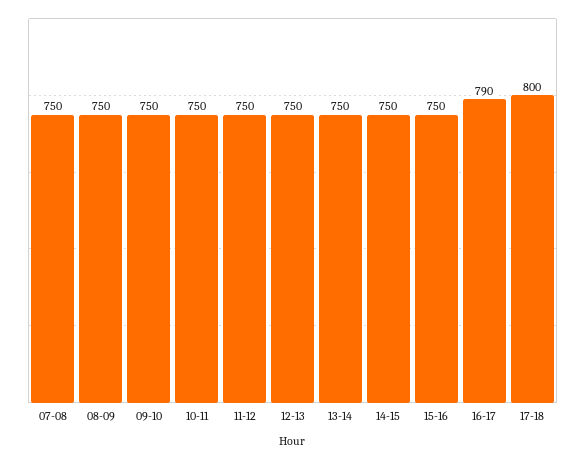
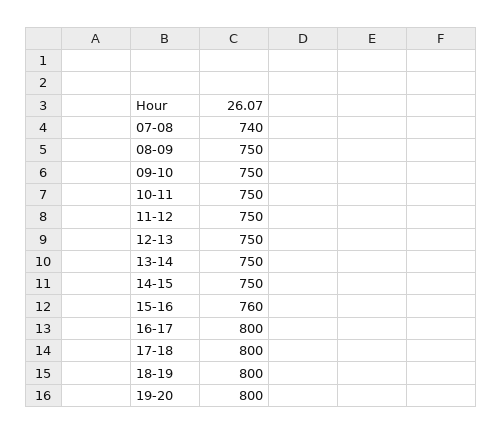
07-08: 750 -> 740
15-16: 750 -> 760
16-17: 790 -> 800
18-19: none -> 800
19-20: none -> 800

